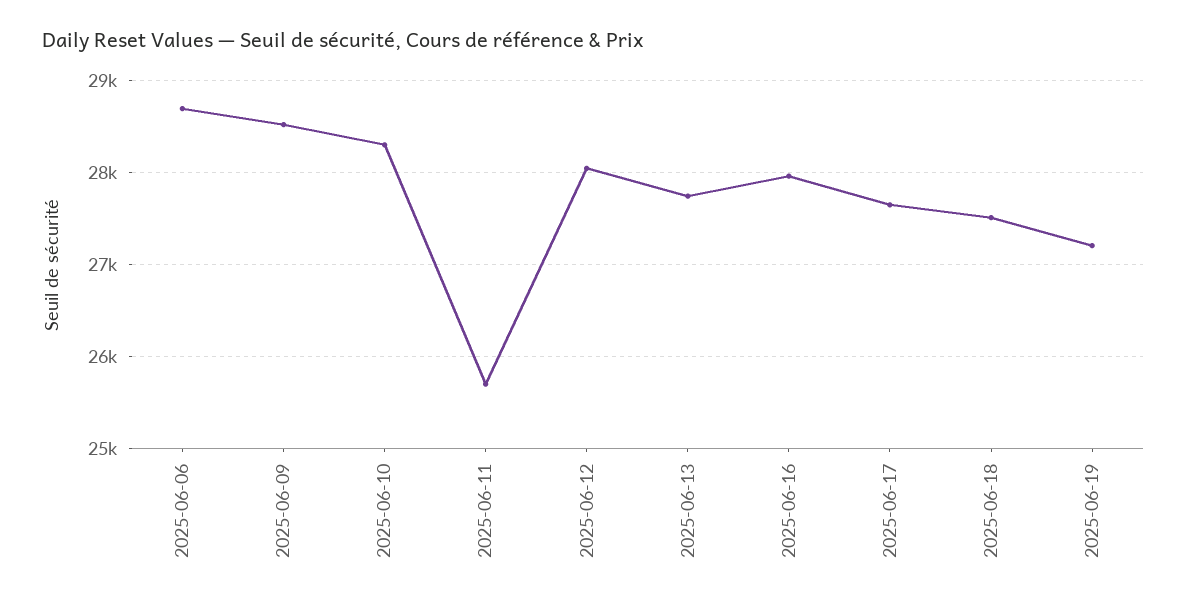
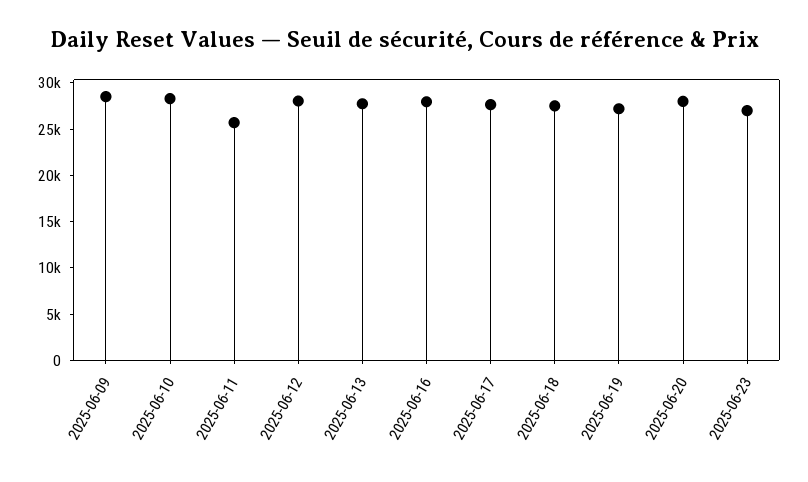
2025-06-06: 28700 -> none
2025-06-20: none -> 28000
2025-06-23: none -> 27000

